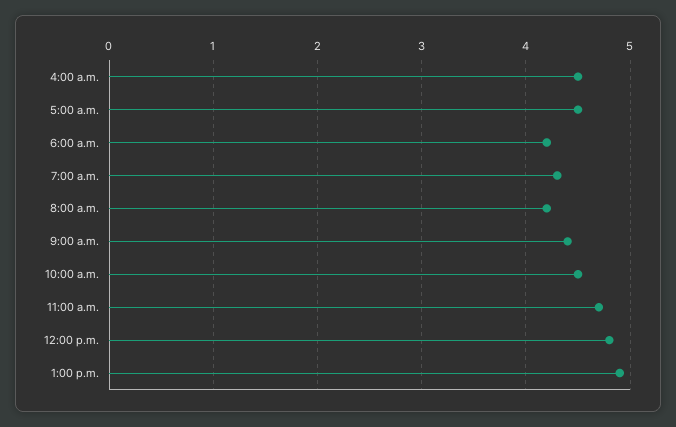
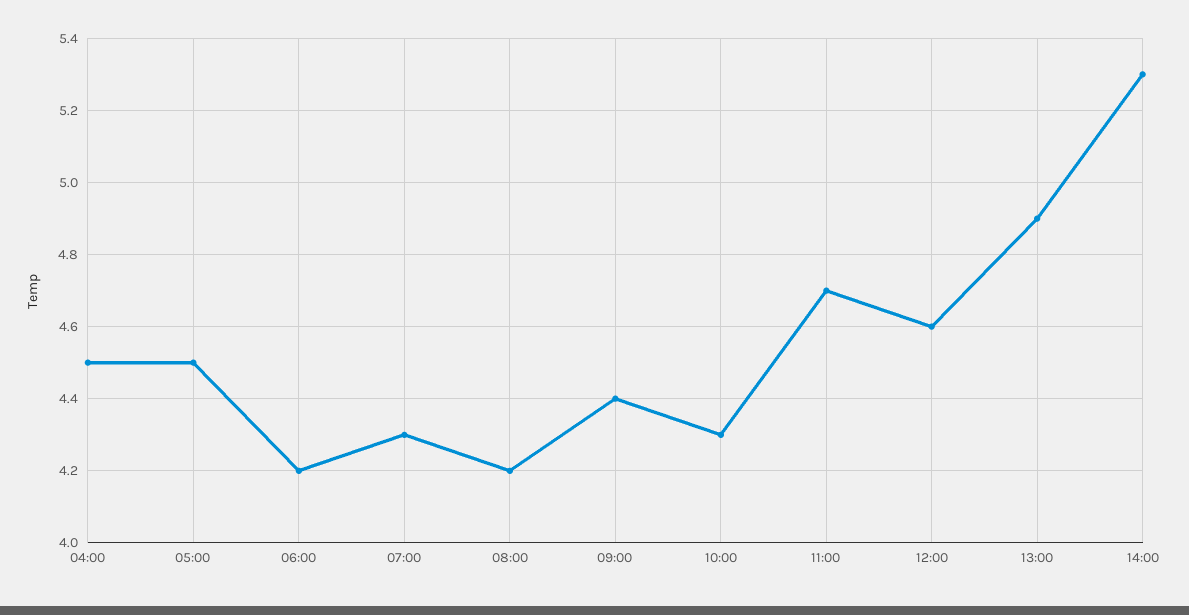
10:00 a.m.: 4.5 -> 4.3
12:00 p.m.: 4.8 -> 4.6
14:00: none -> 5.3

